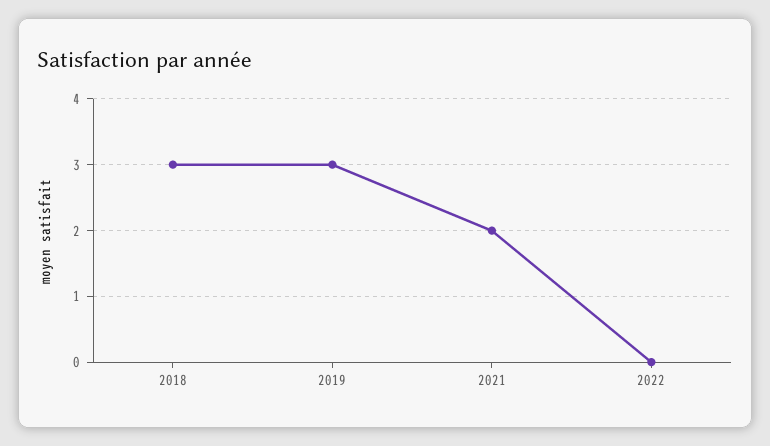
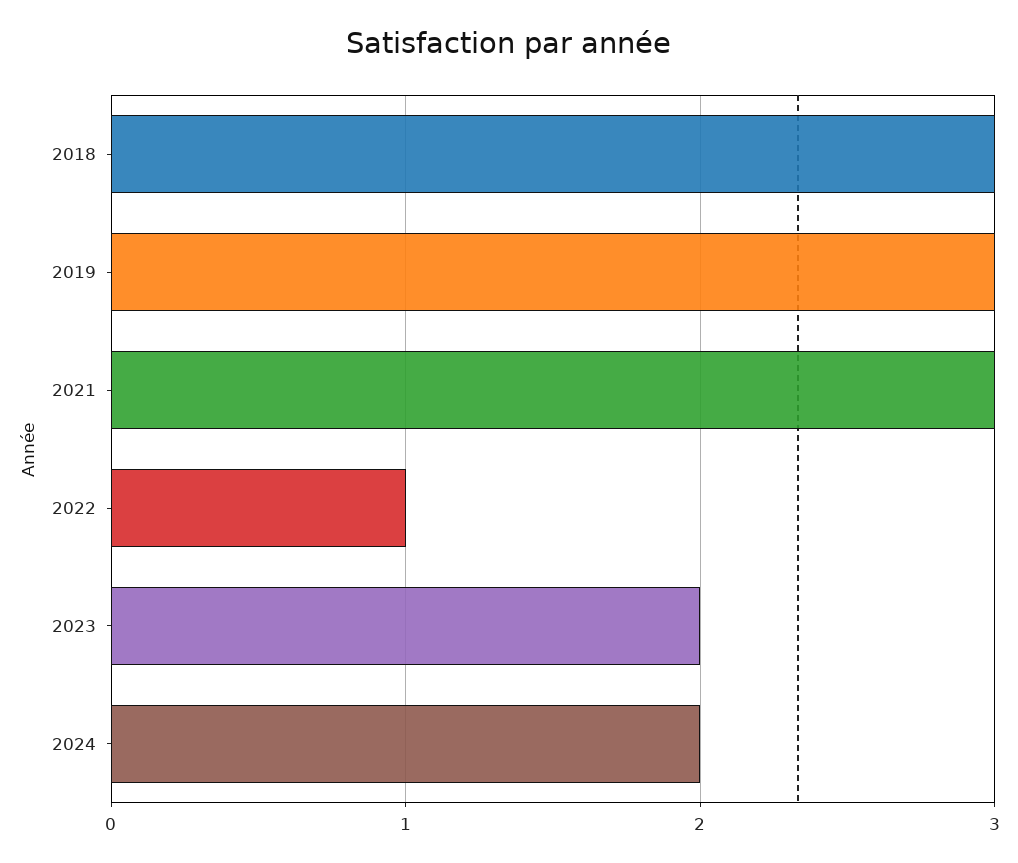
2021: 2 -> 3
2022: 0 -> 1
2023: none -> 2
2024: none -> 2

